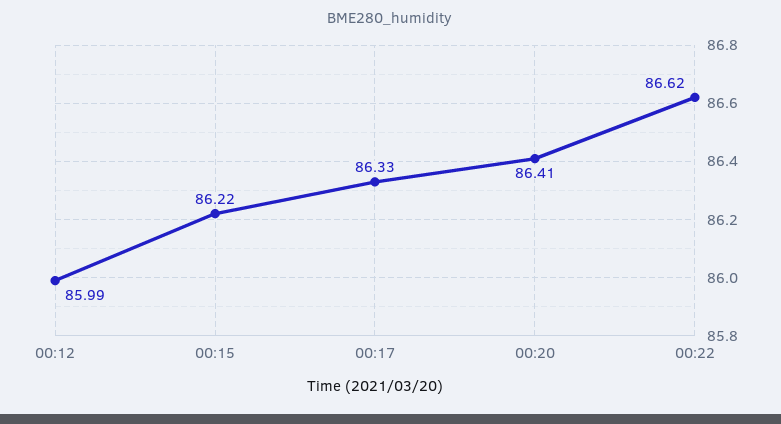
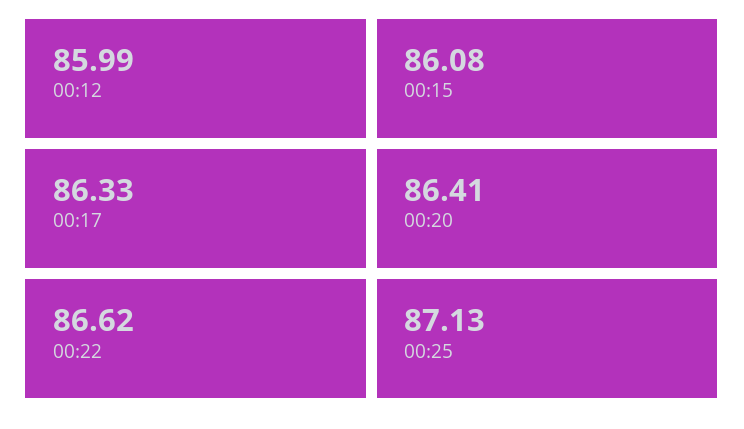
00:15: 86.22 -> 86.08
00:25: none -> 87.13

